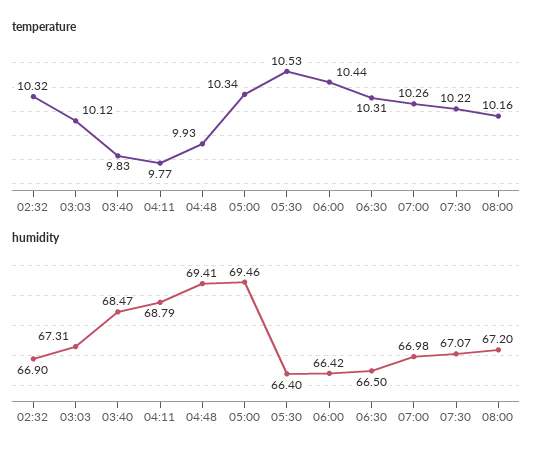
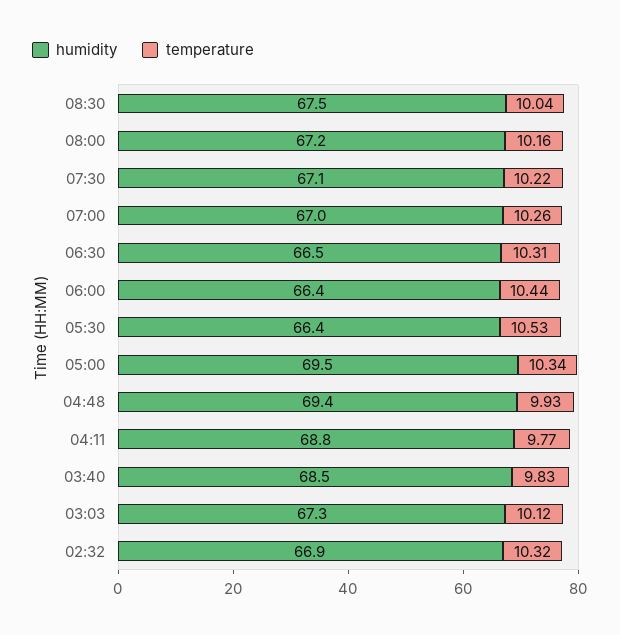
humidity, 08:30: none -> 67.5
temperature, 08:30: none -> 10.04

